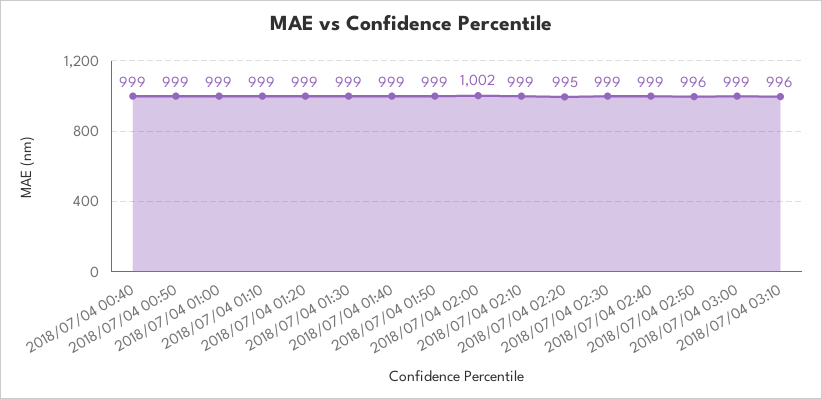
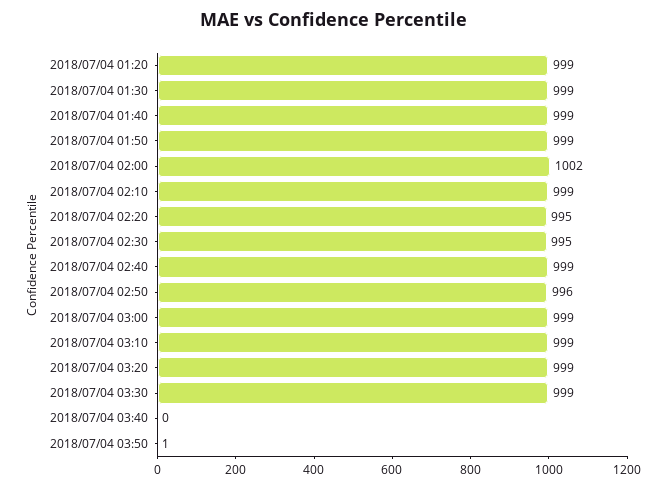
2018/07/04 00:40: 999 -> none
2018/07/04 00:50: 999 -> none
2018/07/04 01:00: 999 -> none
2018/07/04 01:10: 999 -> none
2018/07/04 02:30: 999 -> 995
2018/07/04 03:10: 996 -> 999
2018/07/04 03:20: none -> 999
2018/07/04 03:30: none -> 999
2018/07/04 03:40: none -> 0
2018/07/04 03:50: none -> 1

